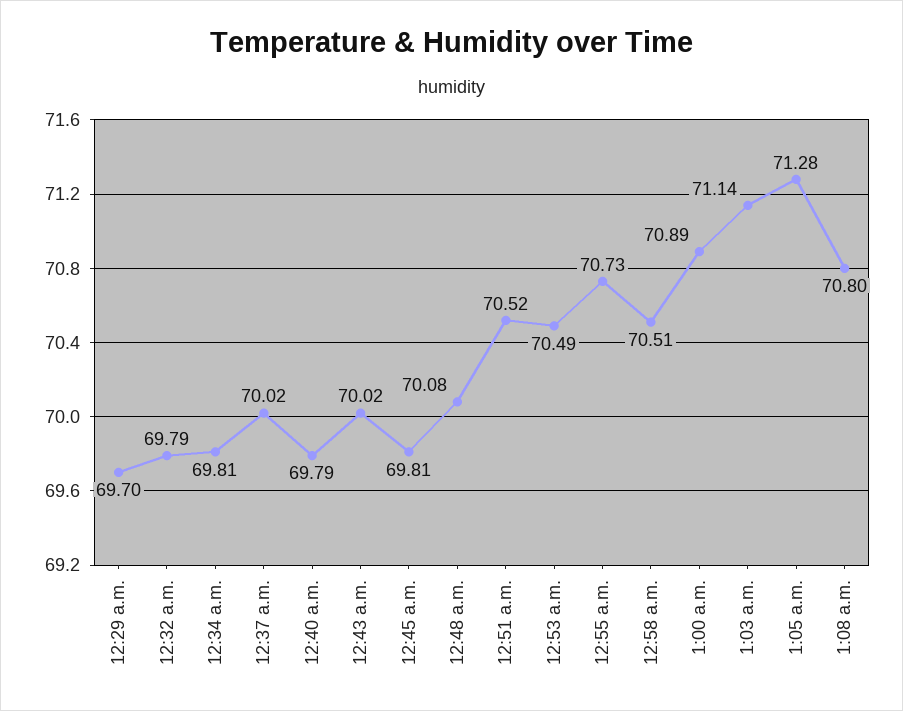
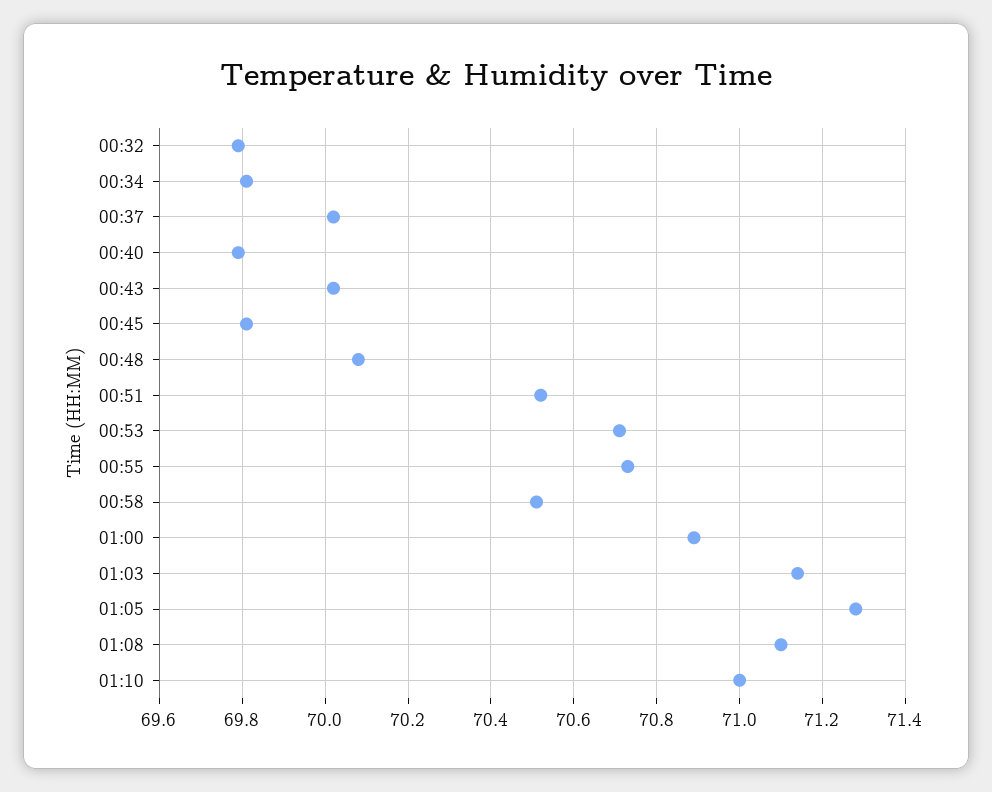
12:29 a.m.: 69.7 -> none
12:53 a.m.: 70.49 -> 70.7
1:08 a.m.: 70.8 -> 71.1
01:10: none -> 71

